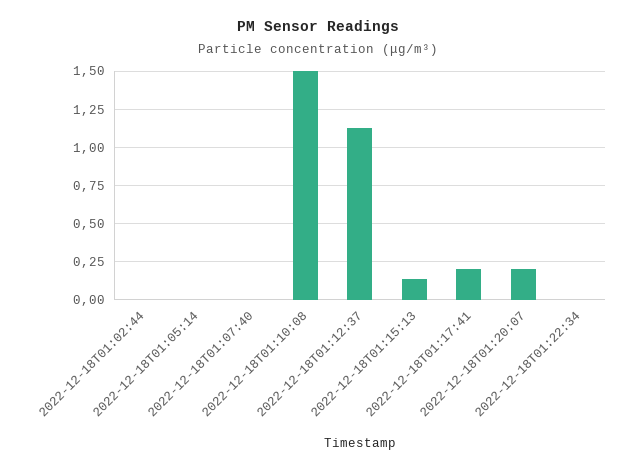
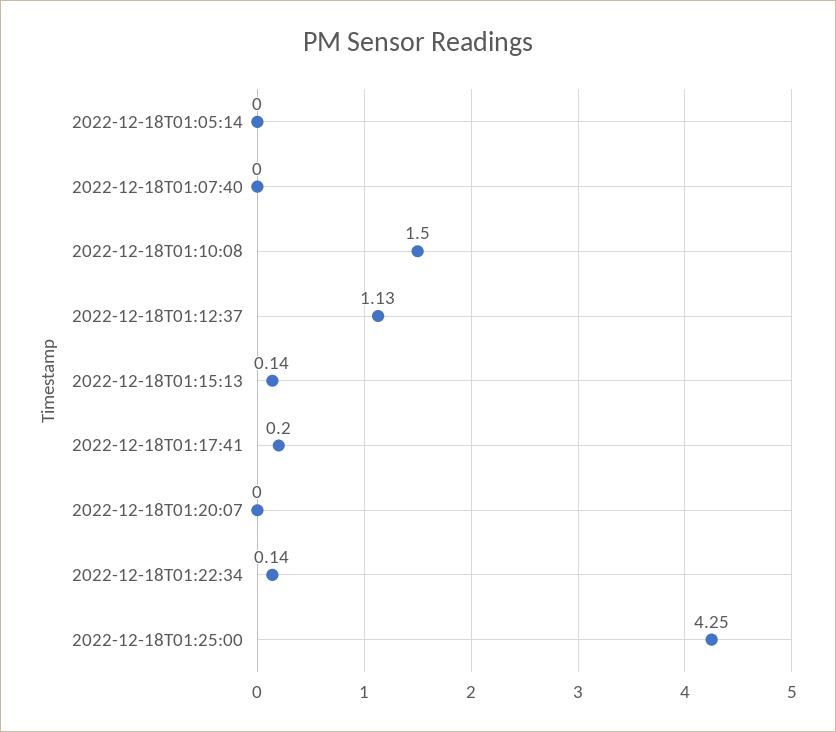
2022-12-18T01:02:44: 0 -> none
2022-12-18T01:20:07: 0.2 -> 0
2022-12-18T01:22:34: 0 -> 0.14
2022-12-18T01:25:00: none -> 4.25

